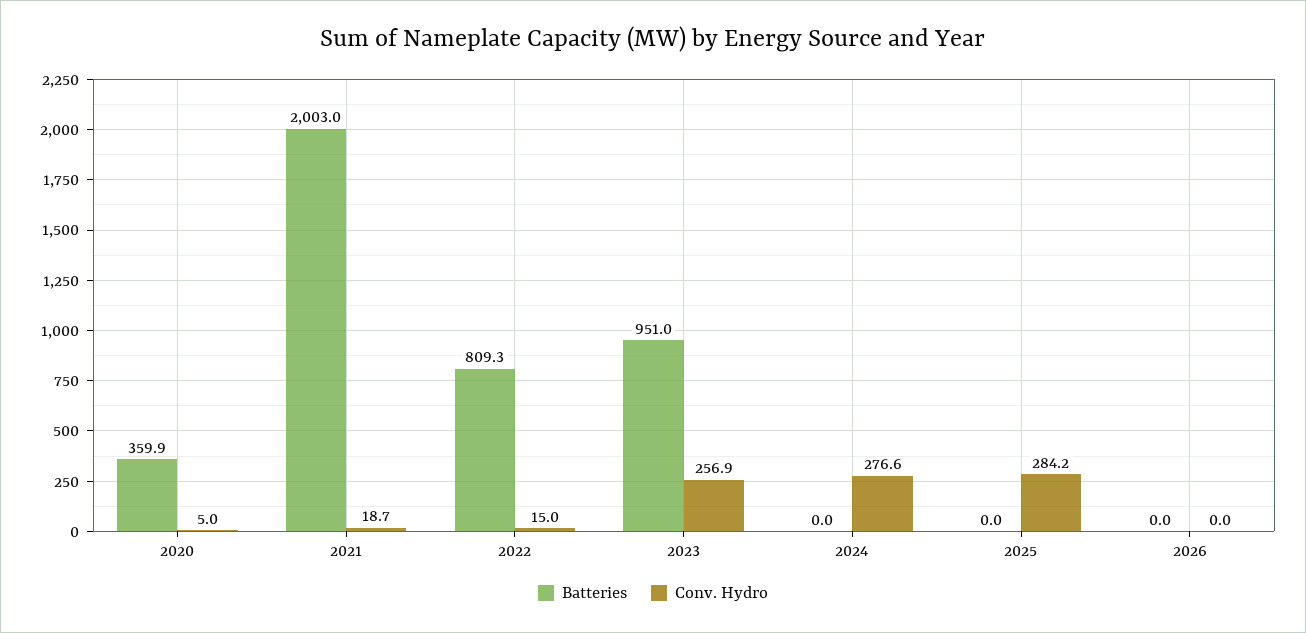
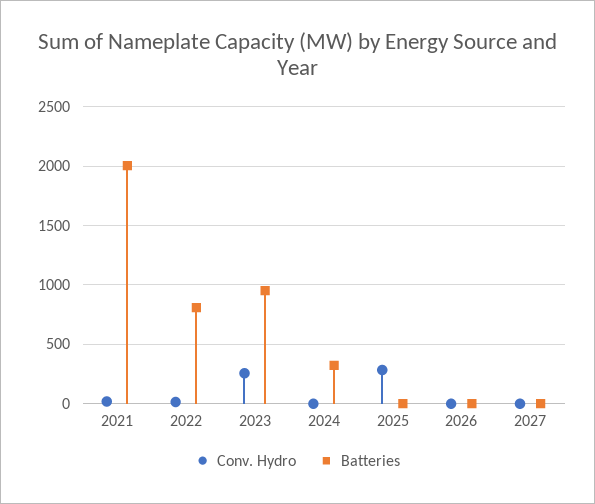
Batteries, 2020: 359.9 -> none
Conv. Hydro, 2020: 5 -> none
Batteries, 2024: 0 -> 300
Conv. Hydro, 2024: 276.6 -> 0
Conv. Hydro, 2027: none -> 0
Batteries, 2027: none -> 0

